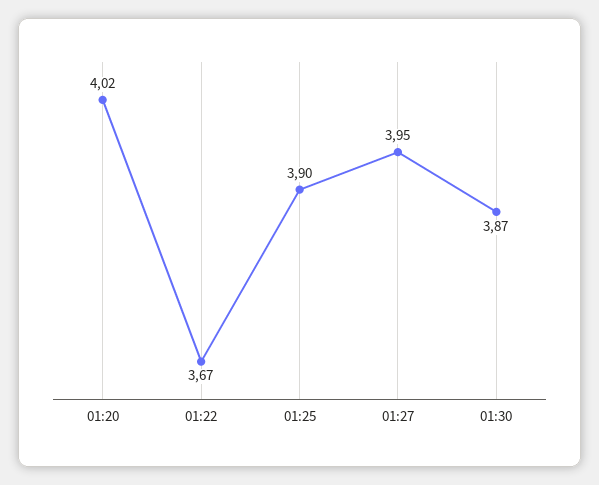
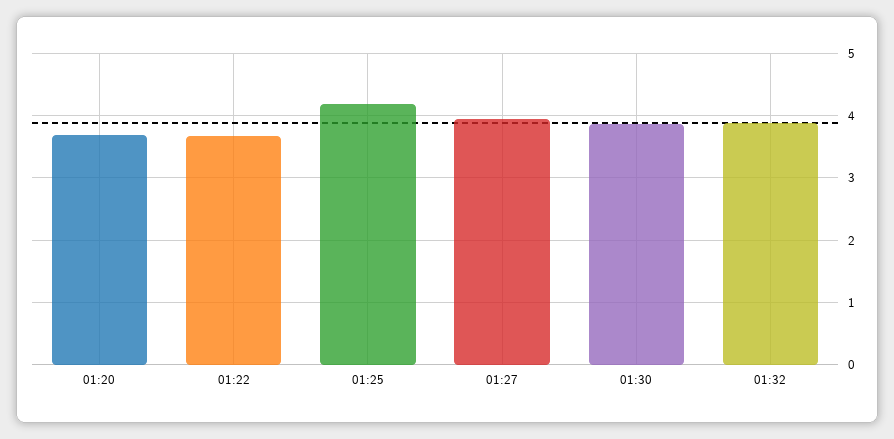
01:20: 4.02 -> 3.7
01:25: 3.9 -> 4.2
01:32: none -> 3.9

